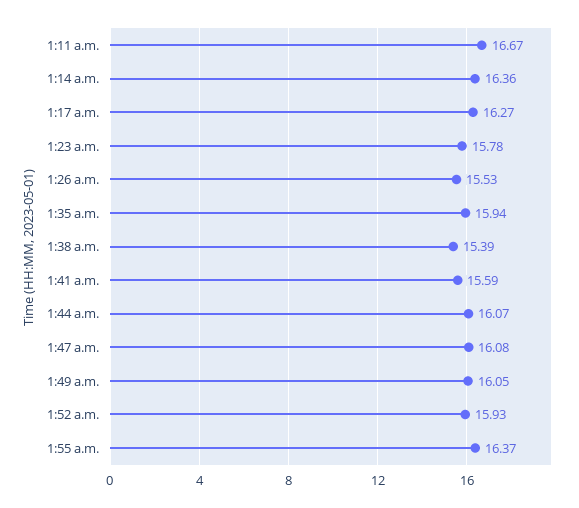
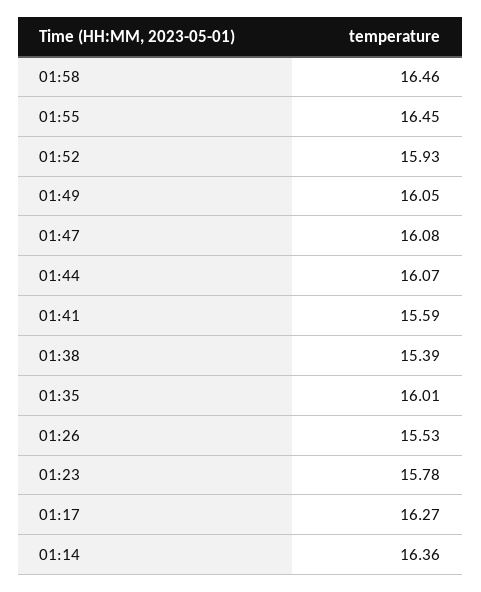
1:11 a.m.: 16.67 -> none
1:35 a.m.: 15.94 -> 16.01
1:55 a.m.: 16.37 -> 16.45
01:58: none -> 16.46

